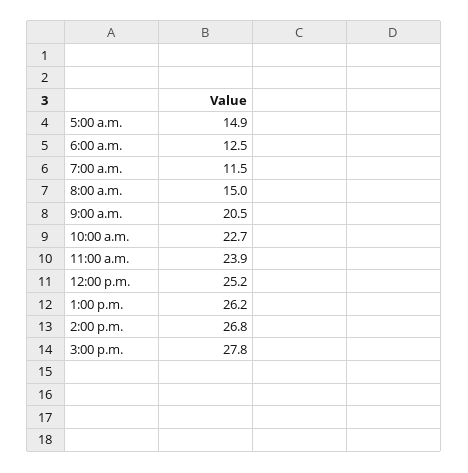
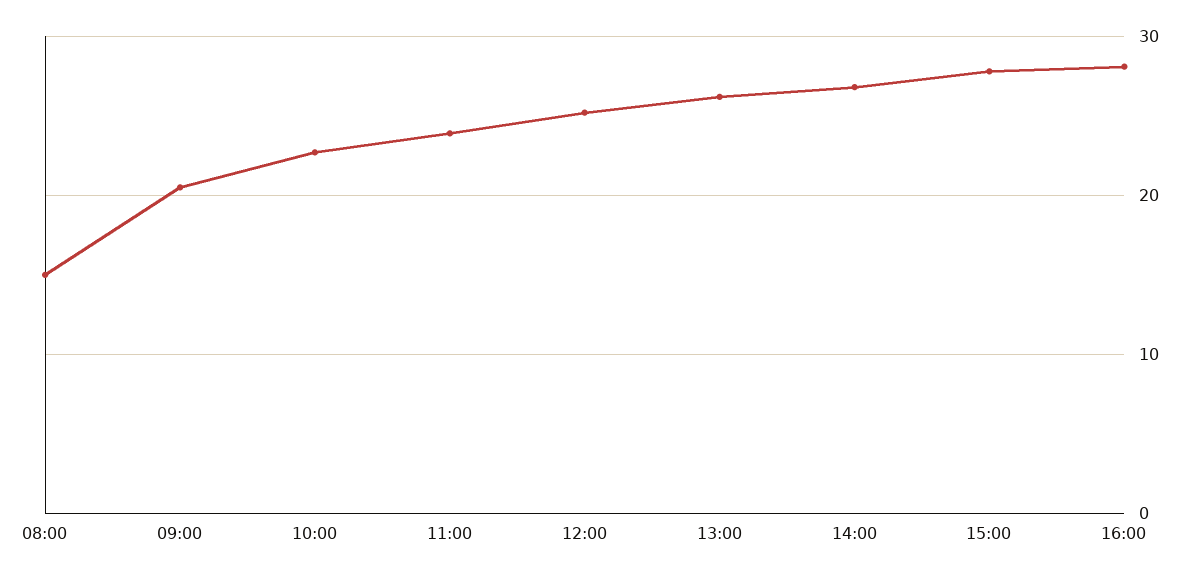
5:00 a.m.: 14.9 -> none
6:00 a.m.: 12.5 -> none
7:00 a.m.: 11.5 -> none
16:00: none -> 28

